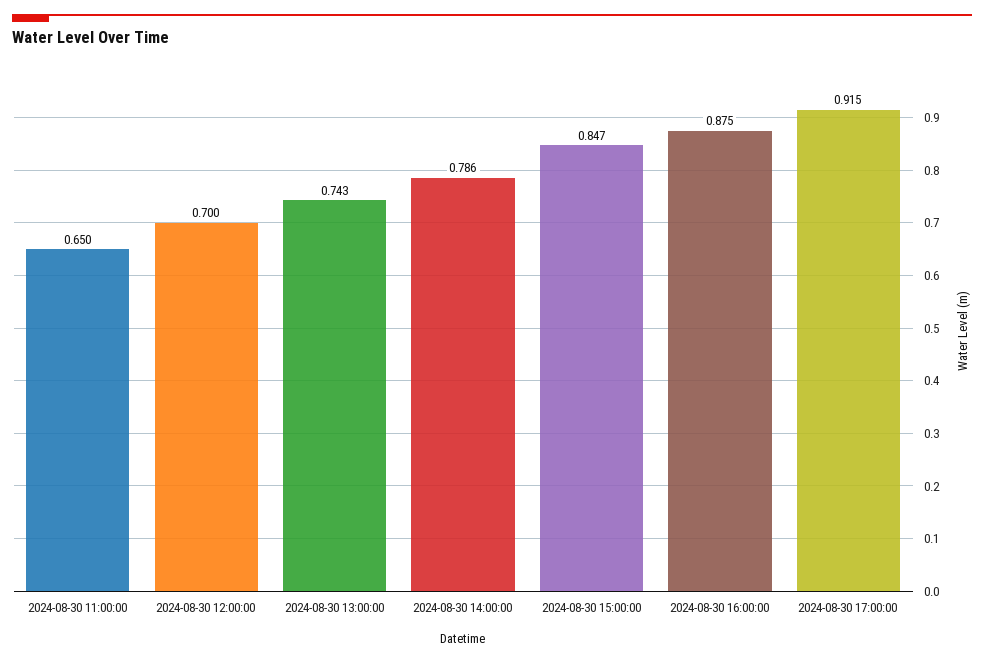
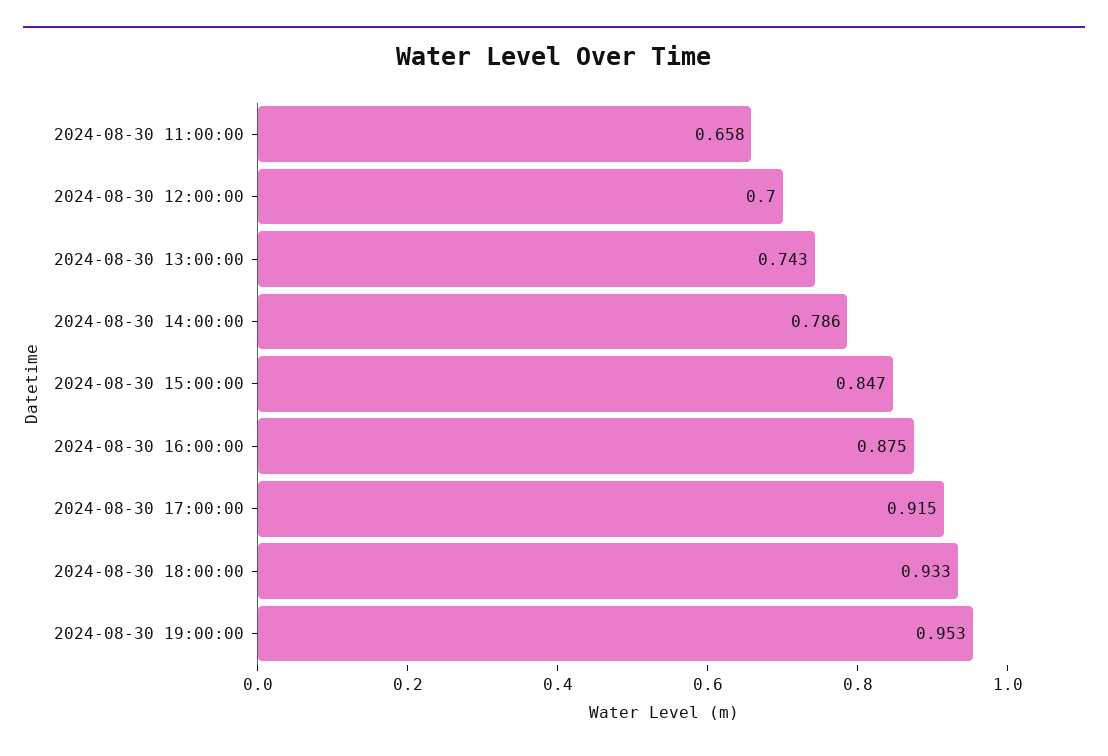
2024-08-30 11:00:00: 0.65 -> 0.658
2024-08-30 18:00:00: none -> 0.933
2024-08-30 19:00:00: none -> 0.953

